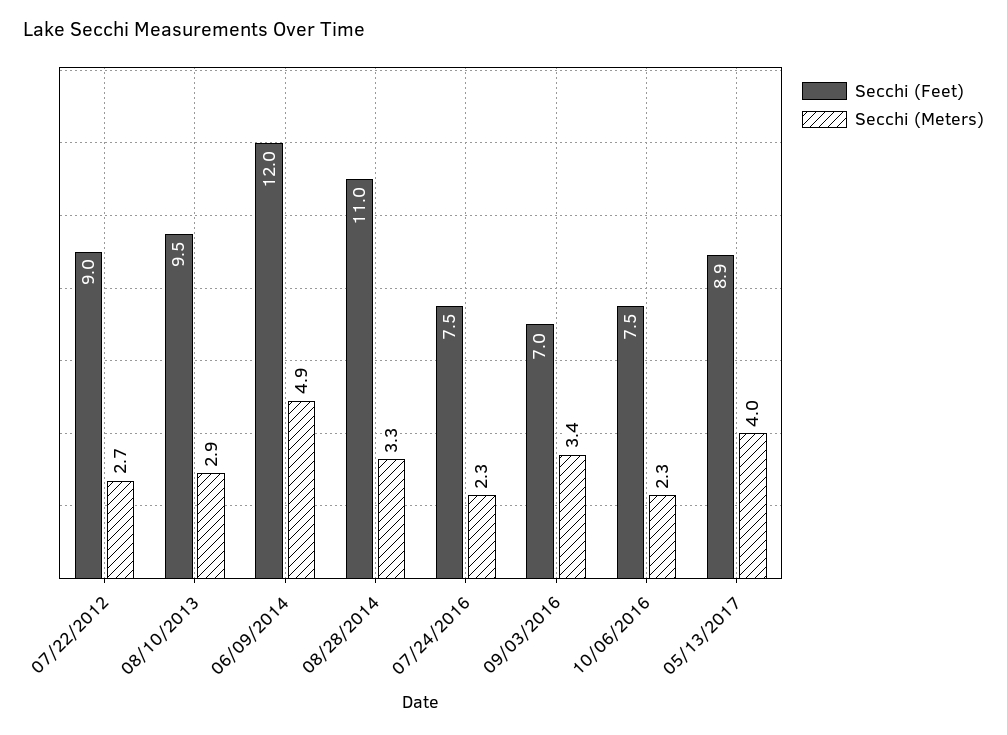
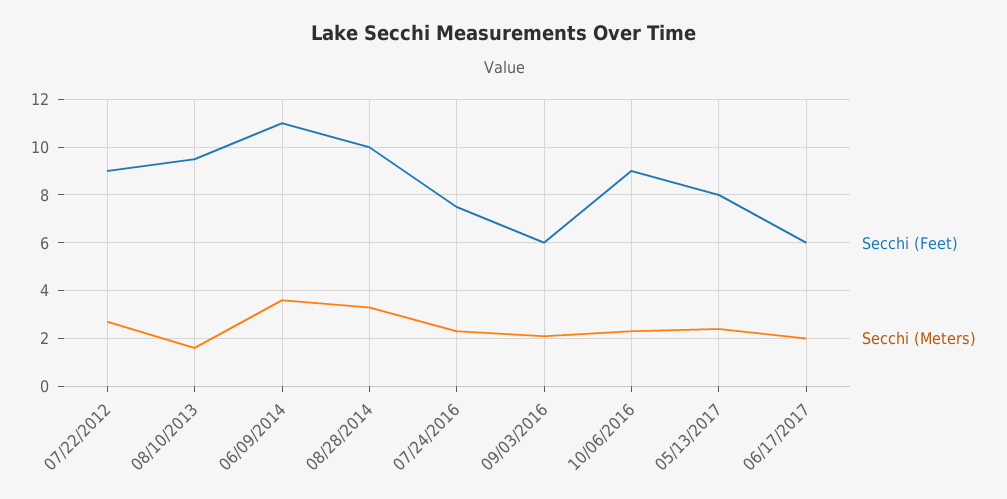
Secchi (Meters), 08/10/2013: 2.9 -> 1.5
Secchi (Feet), 06/09/2014: 12 -> 11
Secchi (Meters), 06/09/2014: 4.9 -> 3.5
Secchi (Feet), 08/28/2014: 11 -> 10
Secchi (Feet), 09/03/2016: 7 -> 6
Secchi (Meters), 09/03/2016: 3.4 -> 2
Secchi (Feet), 10/06/2016: 7.5 -> 9
Secchi (Feet), 05/13/2017: 8.9 -> 8
Secchi (Meters), 05/13/2017: 4 -> 2.5
Secchi (Feet), 06/17/2017: none -> 6
Secchi (Meters), 06/17/2017: none -> 2

